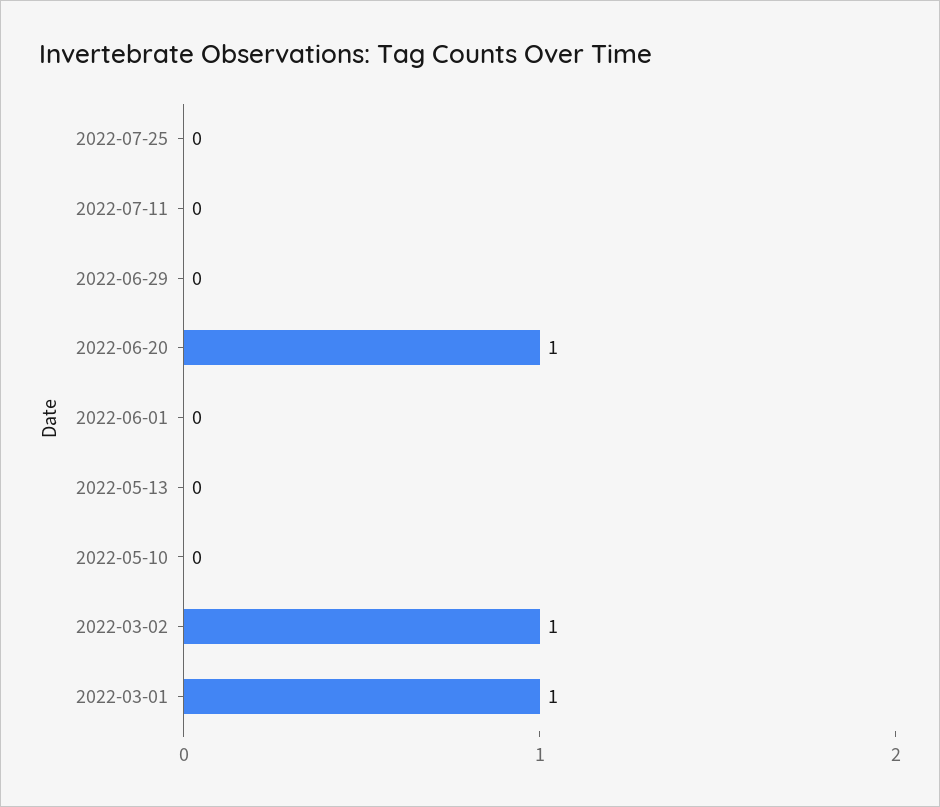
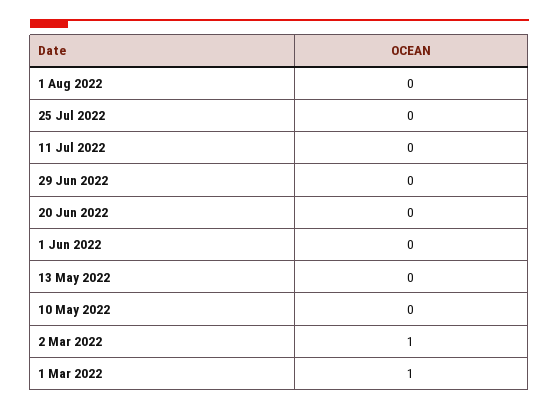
2022-06-20: 1 -> 0
1 Aug 2022: none -> 0

